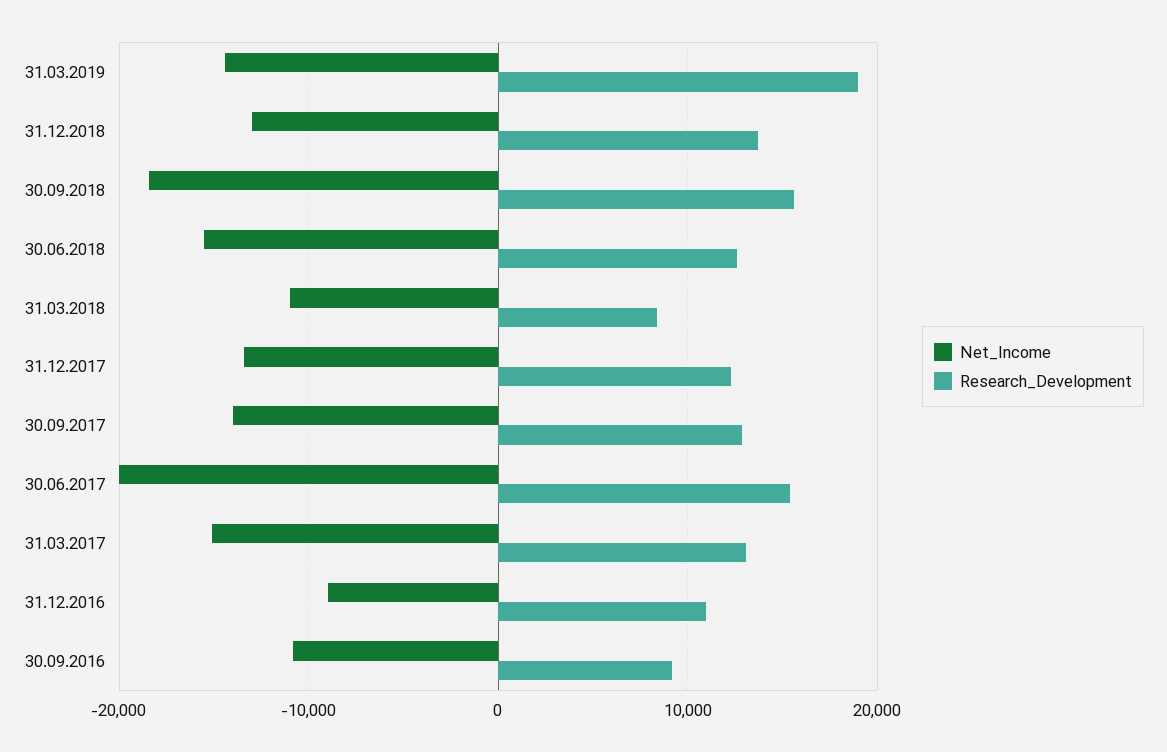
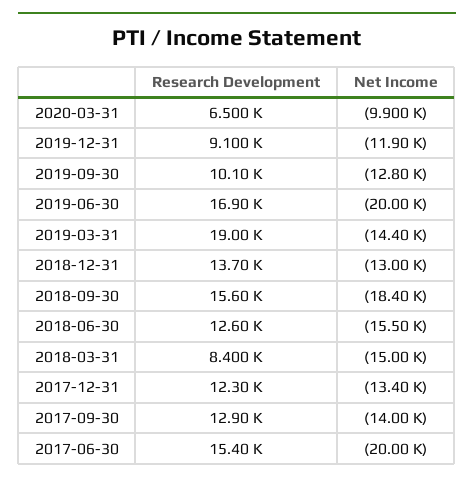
Net_Income, 31.03.2018: -11000 -> -15000
Net_Income, 31.03.2017: -15000 -> none
Research_Development, 31.03.2017: 13000 -> none
Net_Income, 31.12.2016: -9000 -> none
Research_Development, 31.12.2016: 11000 -> none
Net_Income, 30.09.2016: -11000 -> none
Research_Development, 30.09.2016: 9000 -> none
Research_Development, 2020-03-31: none -> 6500
Net_Income, 2020-03-31: none -> -9900
Research_Development, 2019-12-31: none -> 9100
Net_Income, 2019-12-31: none -> -11900
Research_Development, 2019-09-30: none -> 10100
Net_Income, 2019-09-30: none -> -12800
Research_Development, 2019-06-30: none -> 16900
Net_Income, 2019-06-30: none -> -20000

